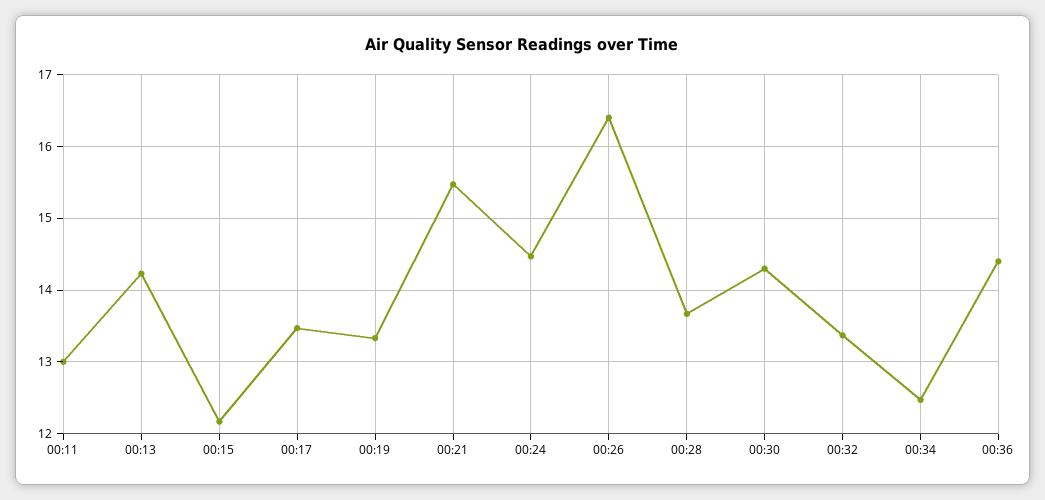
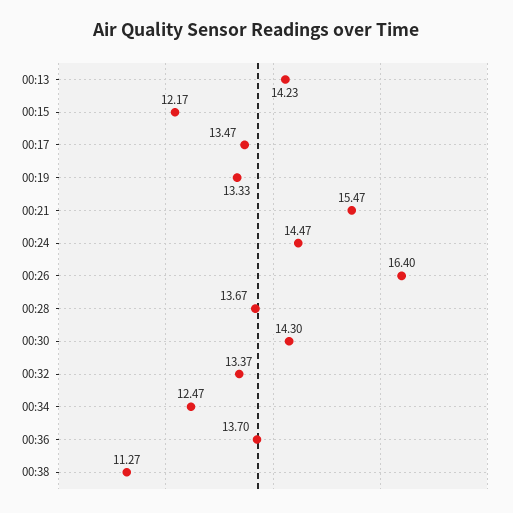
00:11: 13 -> none
00:36: 14.4 -> 13.7
00:38: none -> 11.27

